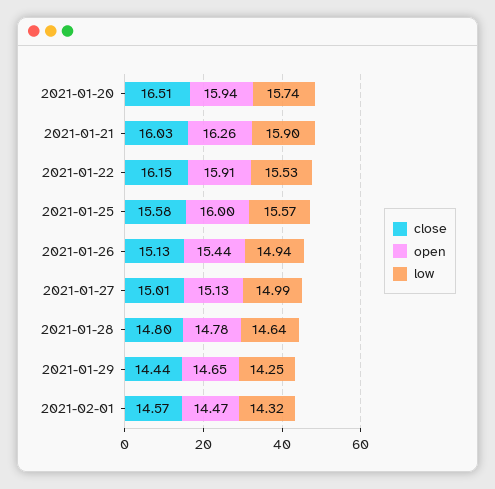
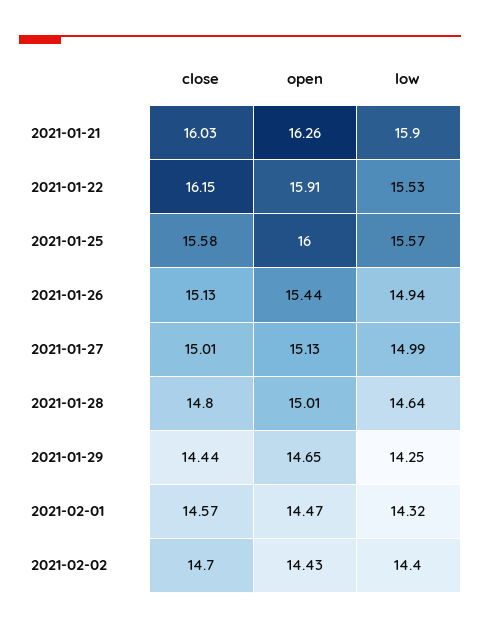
close, 2021-01-20: 16.51 -> none
open, 2021-01-20: 15.94 -> none
low, 2021-01-20: 15.74 -> none
open, 2021-01-28: 14.78 -> 15.01
close, 2021-02-02: none -> 14.7
open, 2021-02-02: none -> 14.43
low, 2021-02-02: none -> 14.4

